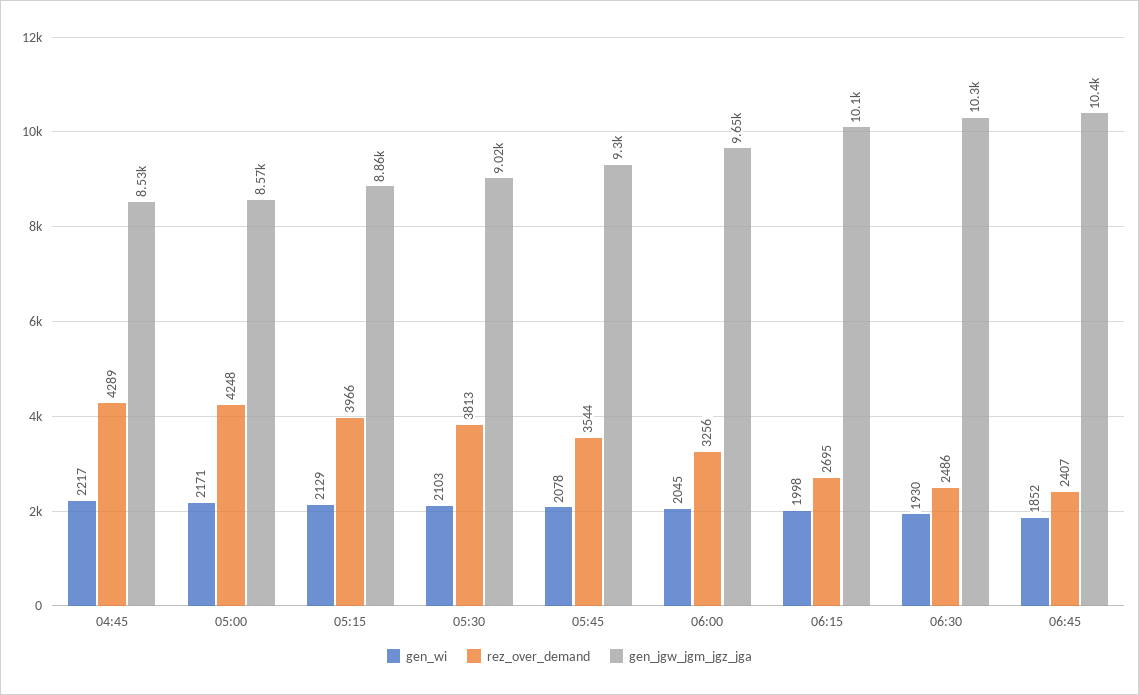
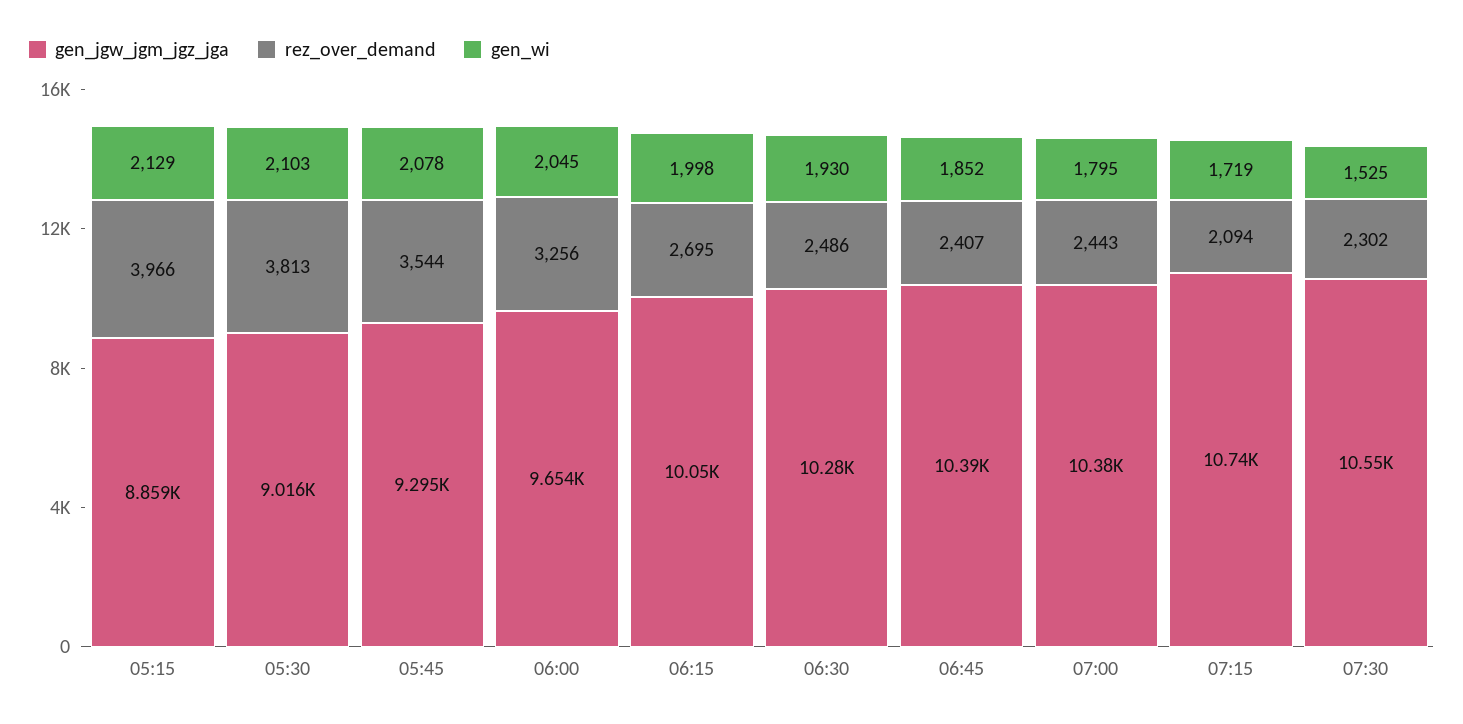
gen_wi, 04:45: 2217 -> none
rez_over_demand, 04:45: 4289 -> none
gen_jgw_jgm_jgz_jga, 04:45: 8530 -> none
gen_wi, 05:00: 2171 -> none
rez_over_demand, 05:00: 4248 -> none
gen_jgw_jgm_jgz_jga, 05:00: 8570 -> none
gen_jgw_jgm_jgz_jga, 07:00: none -> 10380
rez_over_demand, 07:00: none -> 2443
gen_wi, 07:00: none -> 1795
gen_jgw_jgm_jgz_jga, 07:15: none -> 10740
rez_over_demand, 07:15: none -> 2094
gen_wi, 07:15: none -> 1719
gen_jgw_jgm_jgz_jga, 07:30: none -> 10550
rez_over_demand, 07:30: none -> 2302
gen_wi, 07:30: none -> 1525

